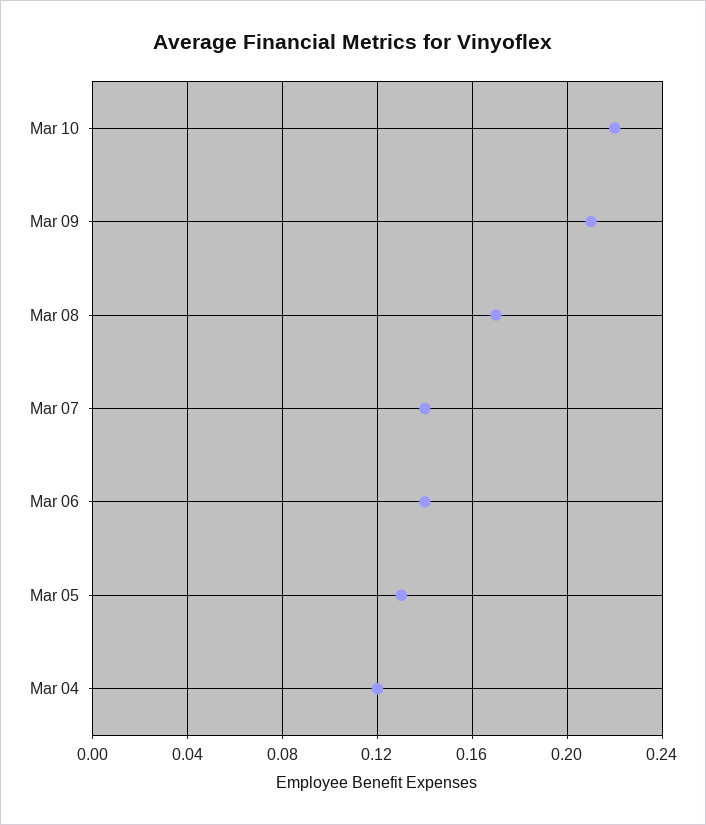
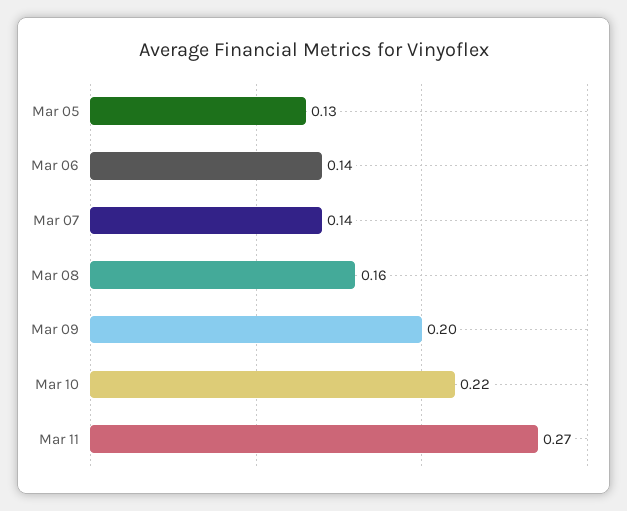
Mar 09: 0.21 -> 0.2
Mar 08: 0.17 -> 0.16
Mar 04: 0.12 -> none
Mar 11: none -> 0.27

